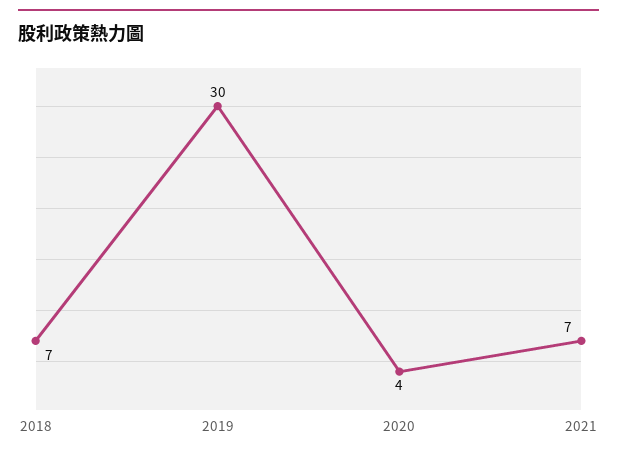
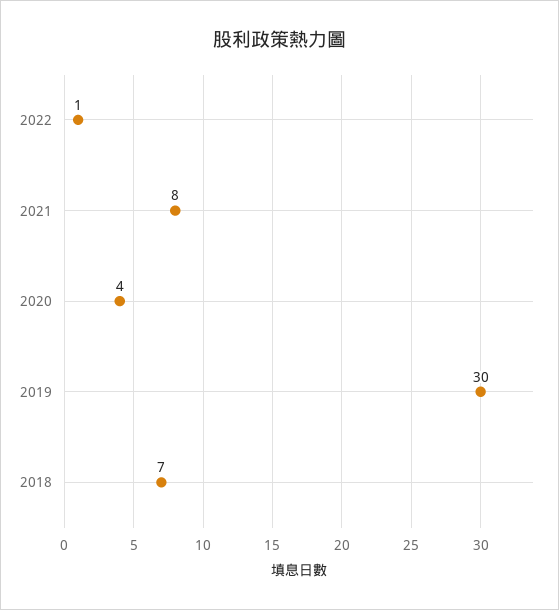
2021: 7 -> 8
2022: none -> 1

